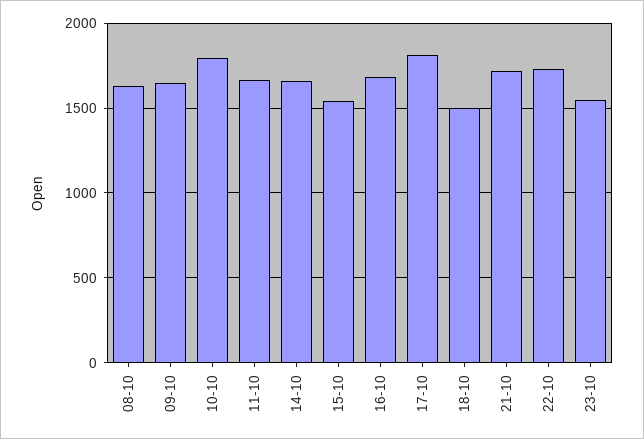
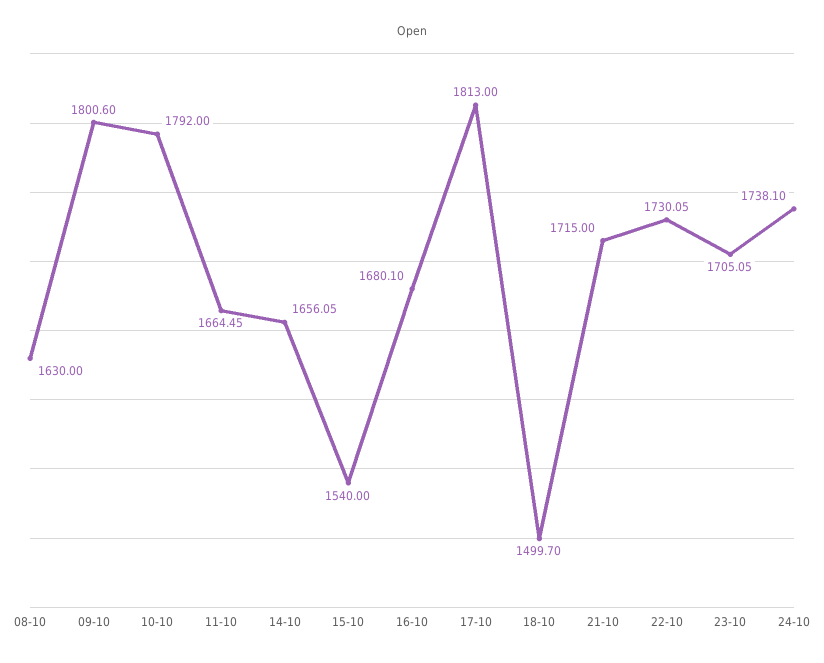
09-10: 1650 -> 1800.6
23-10: 1550 -> 1705.05
24-10: none -> 1738.1

